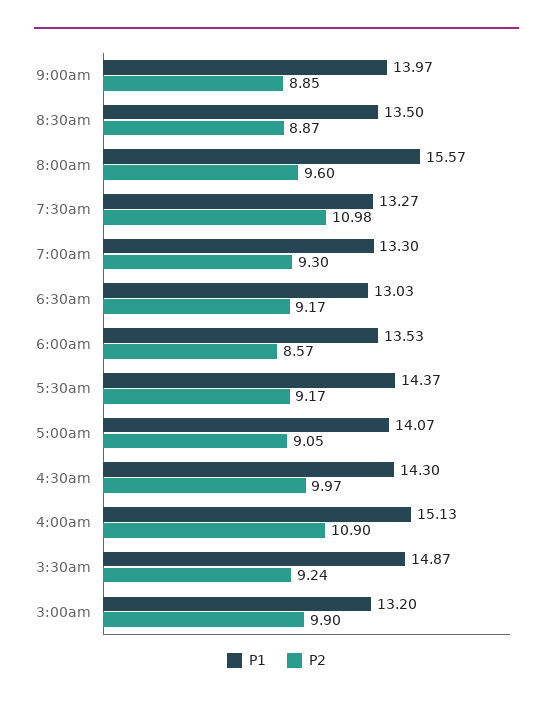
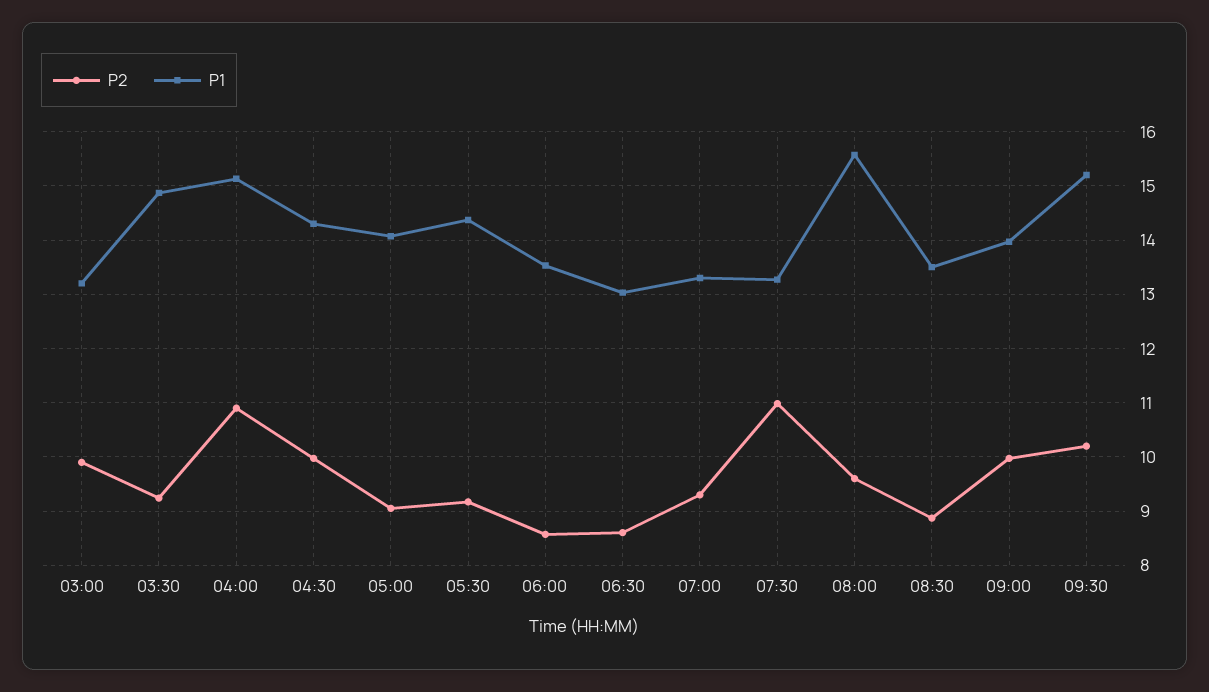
P2, 9:00am: 8.85 -> 10
P2, 6:30am: 9.17 -> 8.6
P2, 09:30: none -> 10.2
P1, 09:30: none -> 15.2

